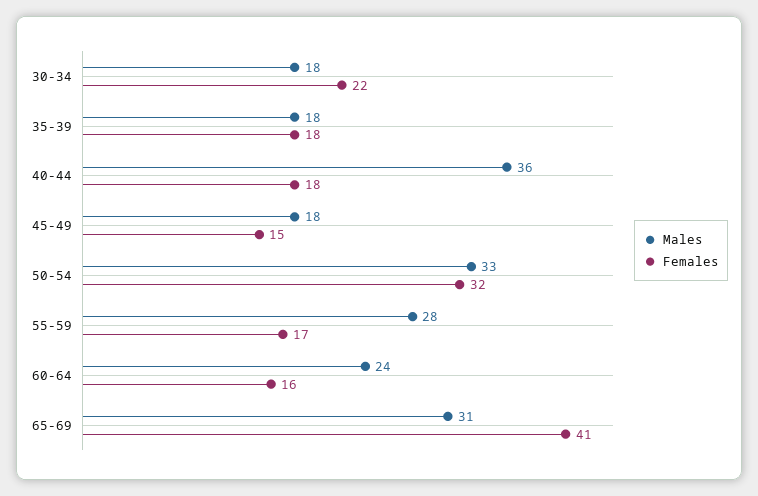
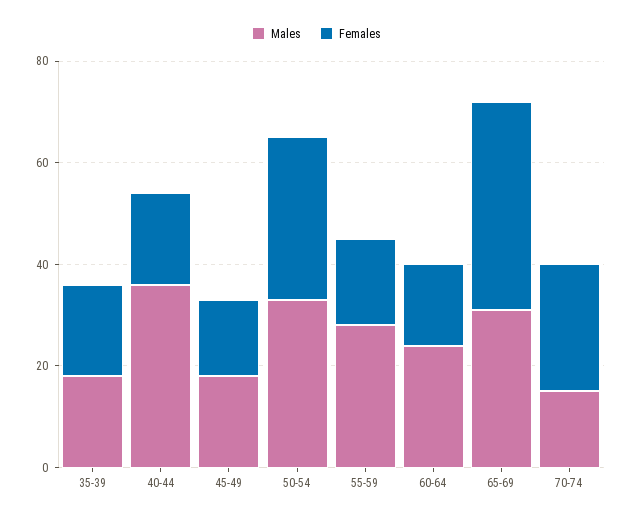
Males, 30-34: 18 -> none
Females, 30-34: 22 -> none
Males, 70-74: none -> 15
Females, 70-74: none -> 25

